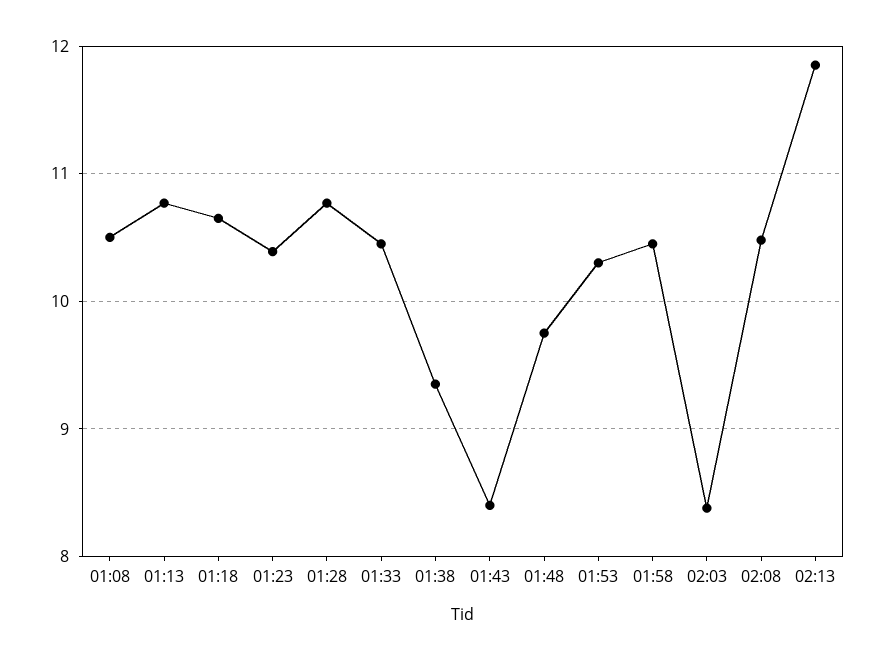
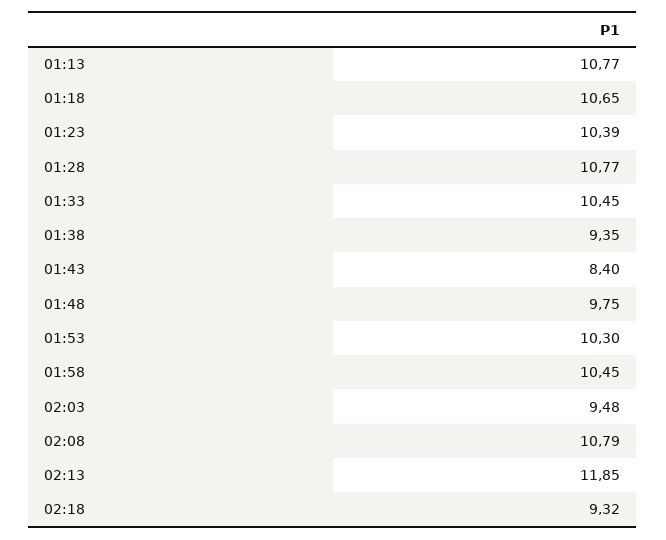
01:08: 10.5 -> none
02:03: 8.4 -> 9.48
02:08: 10.5 -> 10.79
02:18: none -> 9.32

